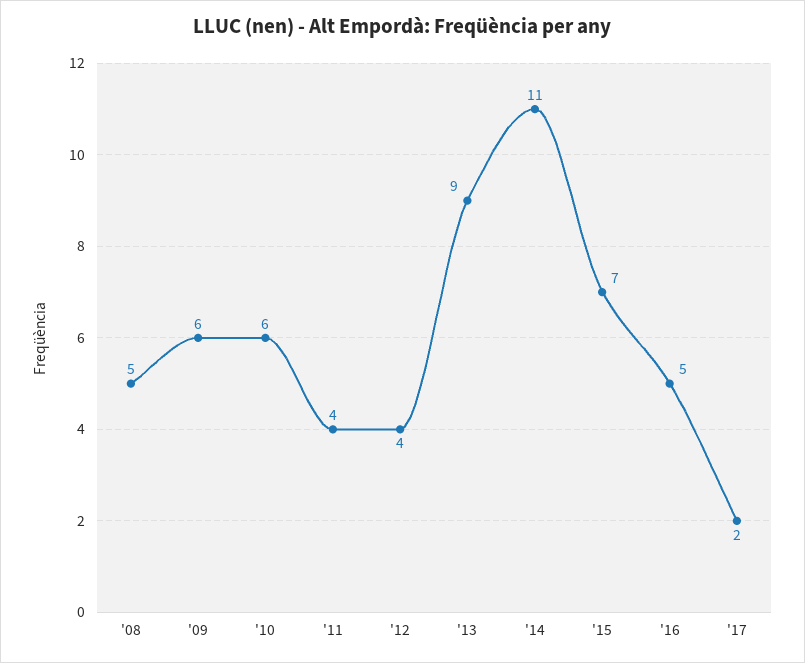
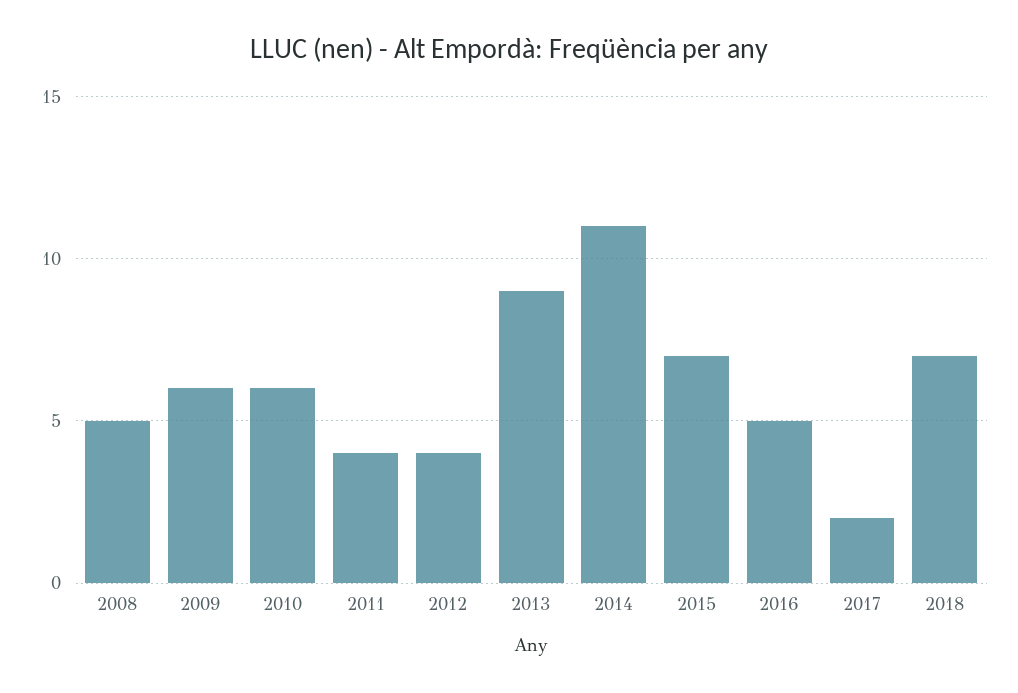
2018: none -> 7

